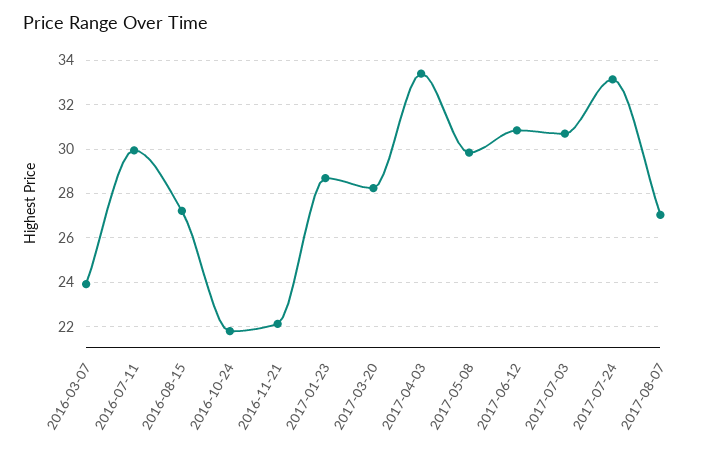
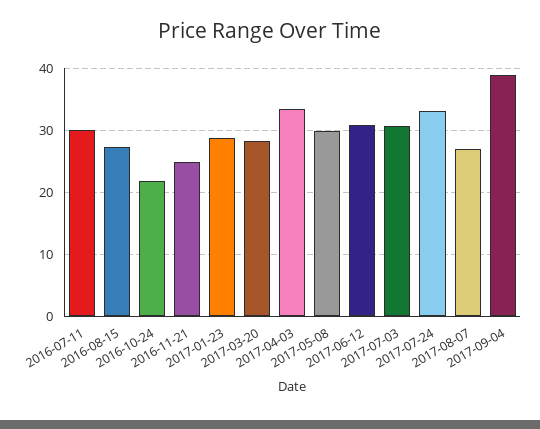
2016-03-07: 24 -> none
2016-11-21: 22 -> 25
2017-09-04: none -> 39

